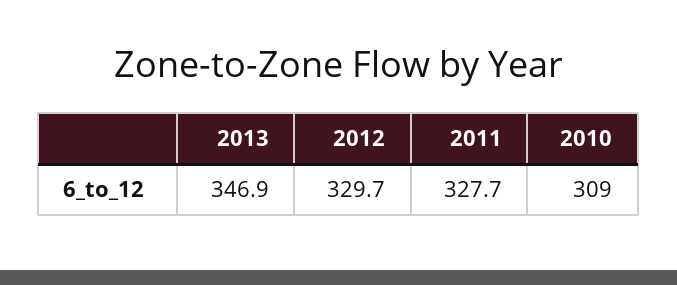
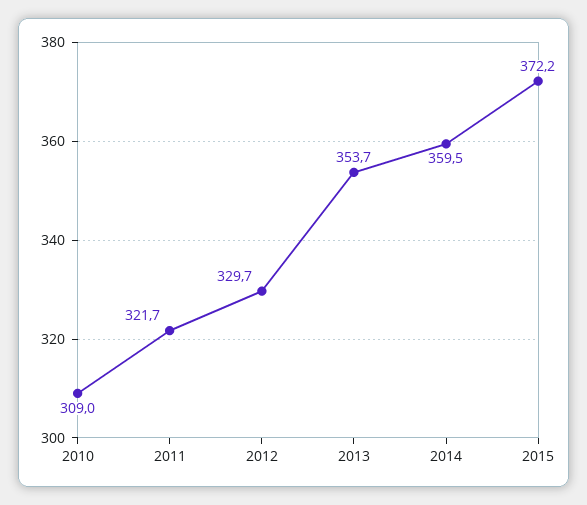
2013: 346.9 -> 353.7
2011: 327.7 -> 321.7
2014: none -> 359.5
2015: none -> 372.2

